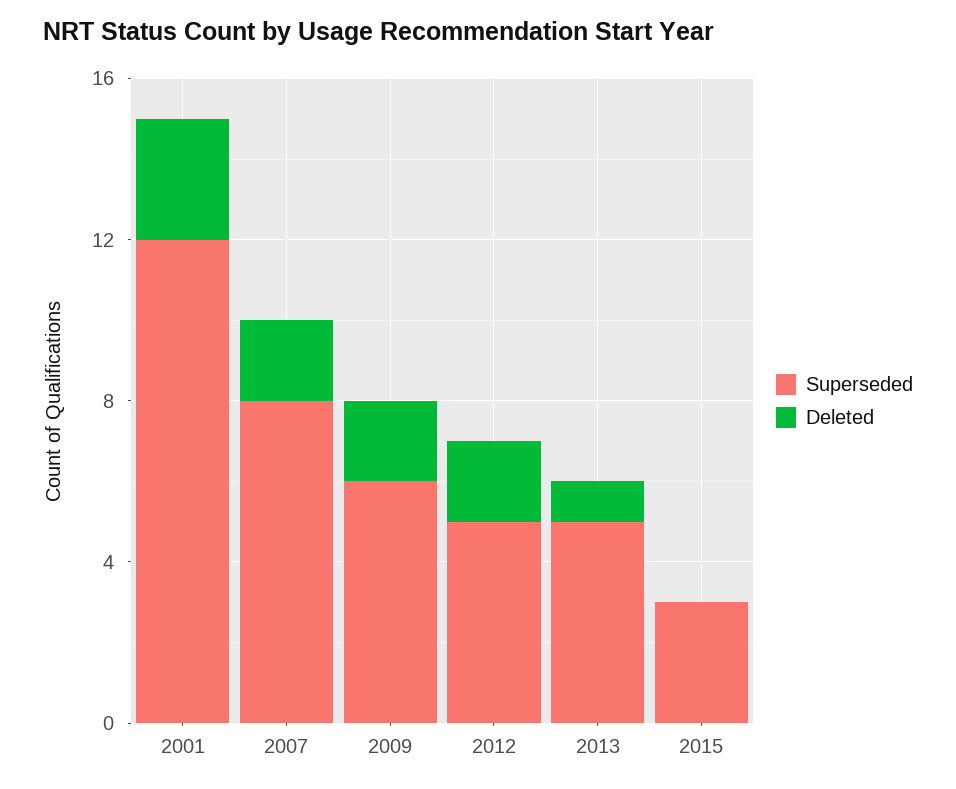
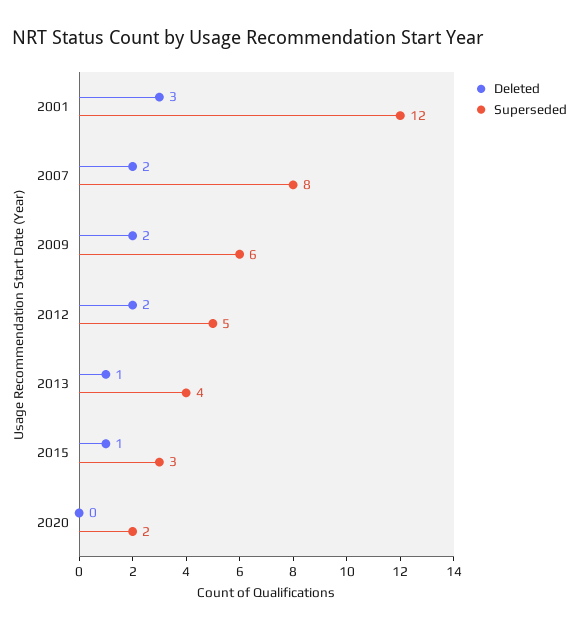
Superseded, 2013: 5 -> 4
Deleted, 2015: 0 -> 1
Deleted, 2020: none -> 0
Superseded, 2020: none -> 2

